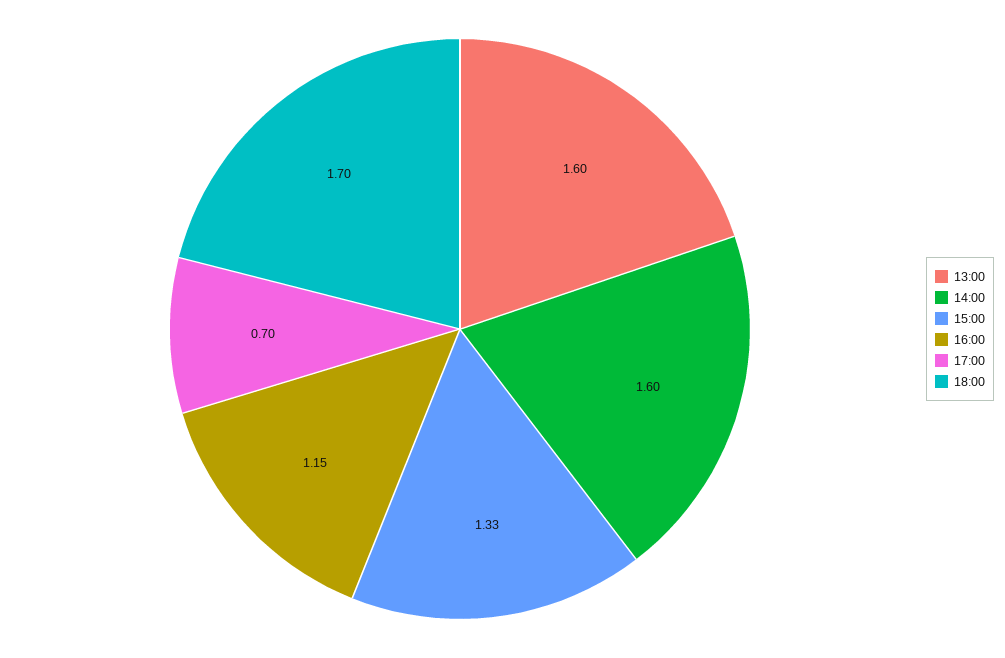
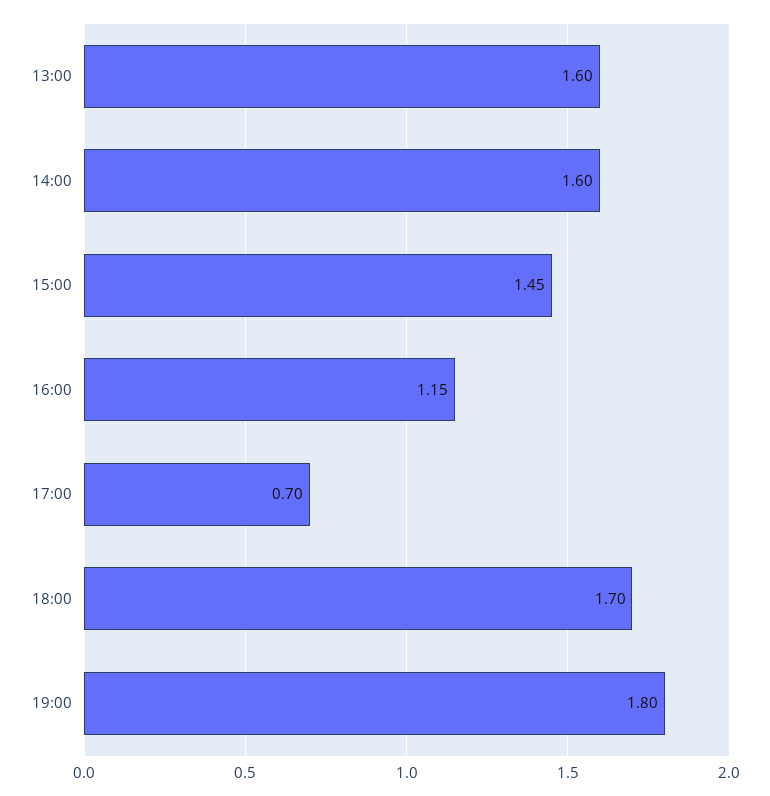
15:00: 1.33 -> 1.45
19:00: none -> 1.8

